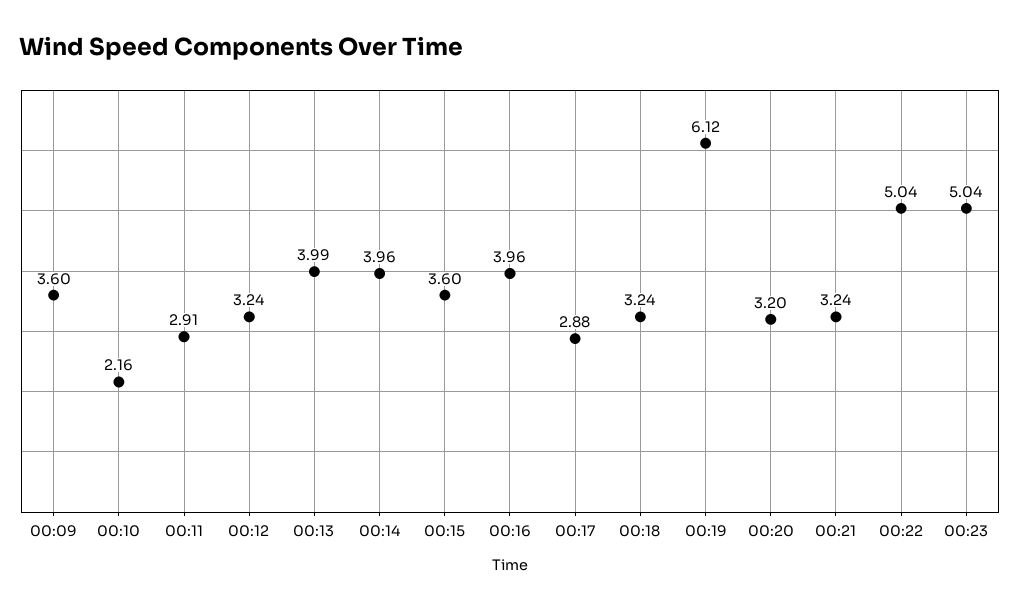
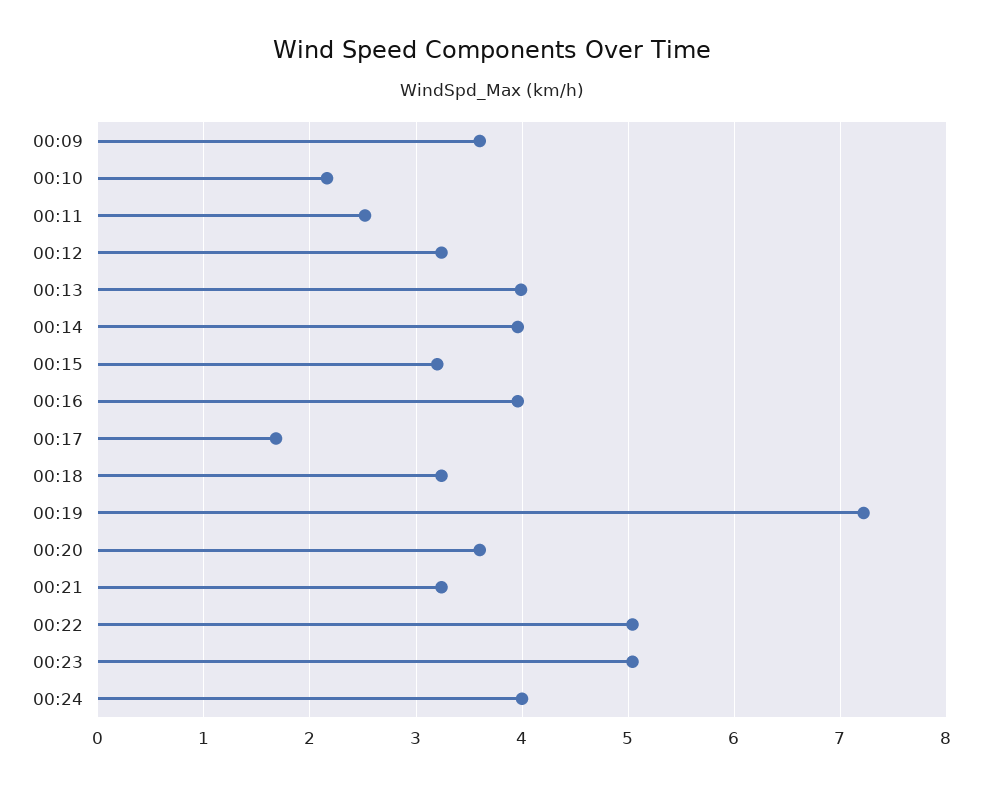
00:11: 2.91 -> 2.5
00:15: 3.6 -> 3.2
00:17: 2.88 -> 1.7
00:19: 6.12 -> 7.2
00:20: 3.2 -> 3.6
00:24: none -> 4

